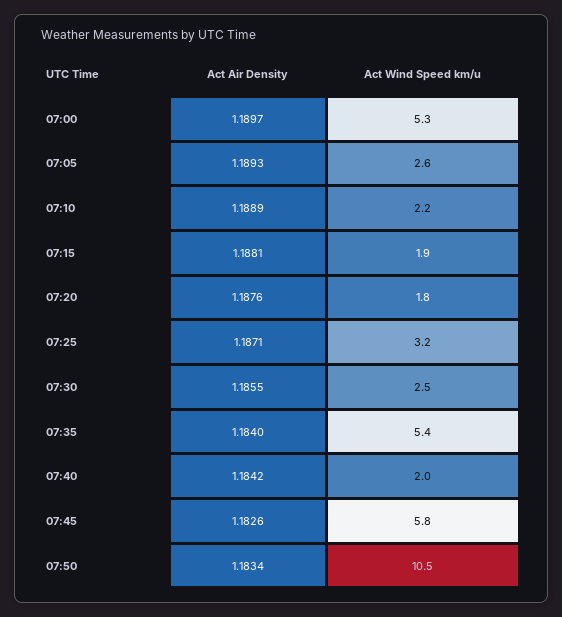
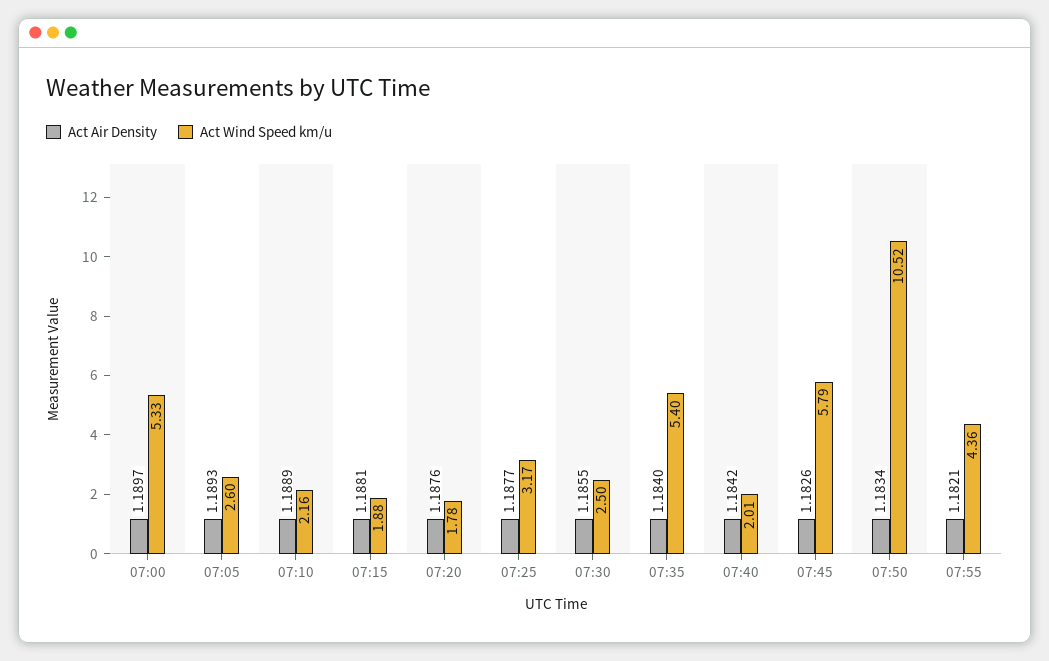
Act Air Density, 07:25: 1.1871 -> 1.1877
Act Air Density, 07:55: none -> 1.1821
Act Wind Speed km/u, 07:55: none -> 4.36

